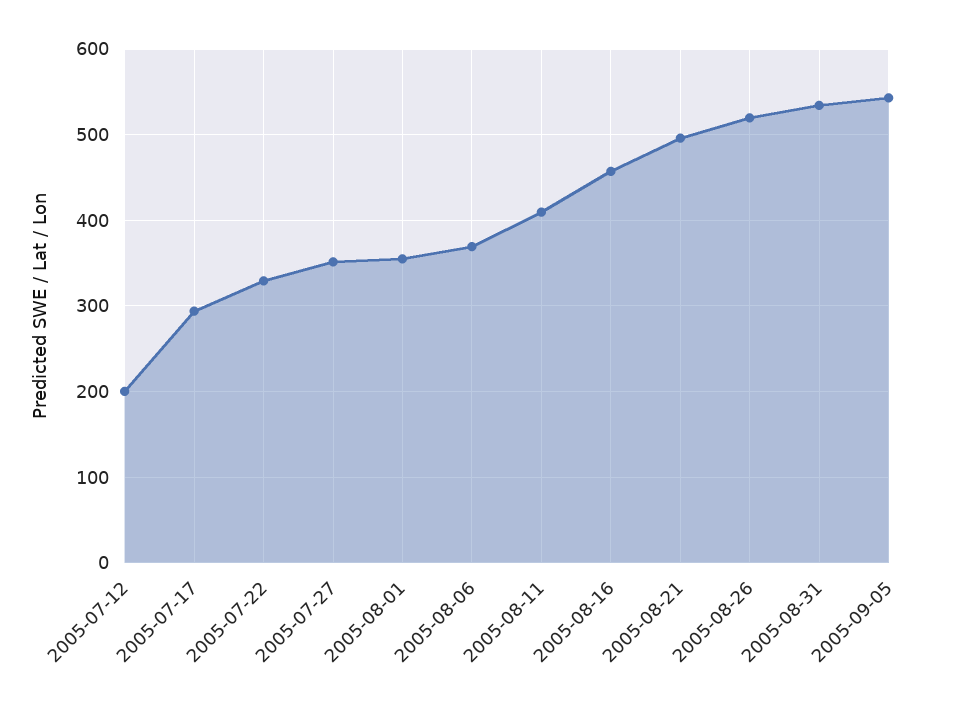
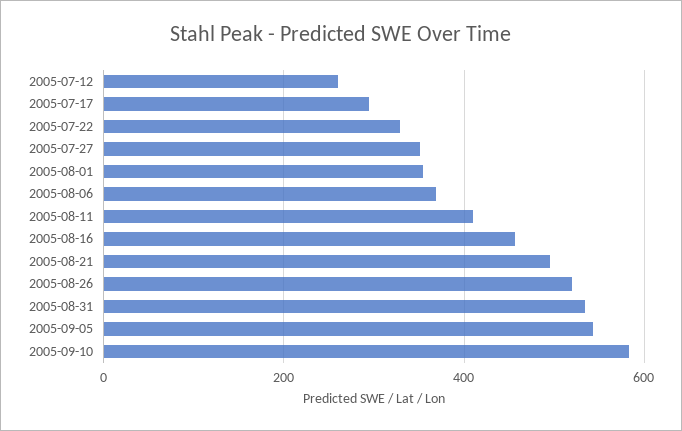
2005-07-12: 200 -> 260
2005-09-10: none -> 580

